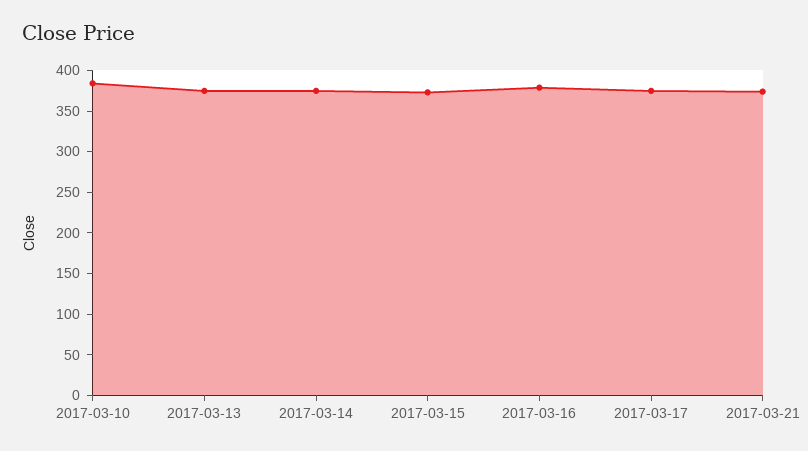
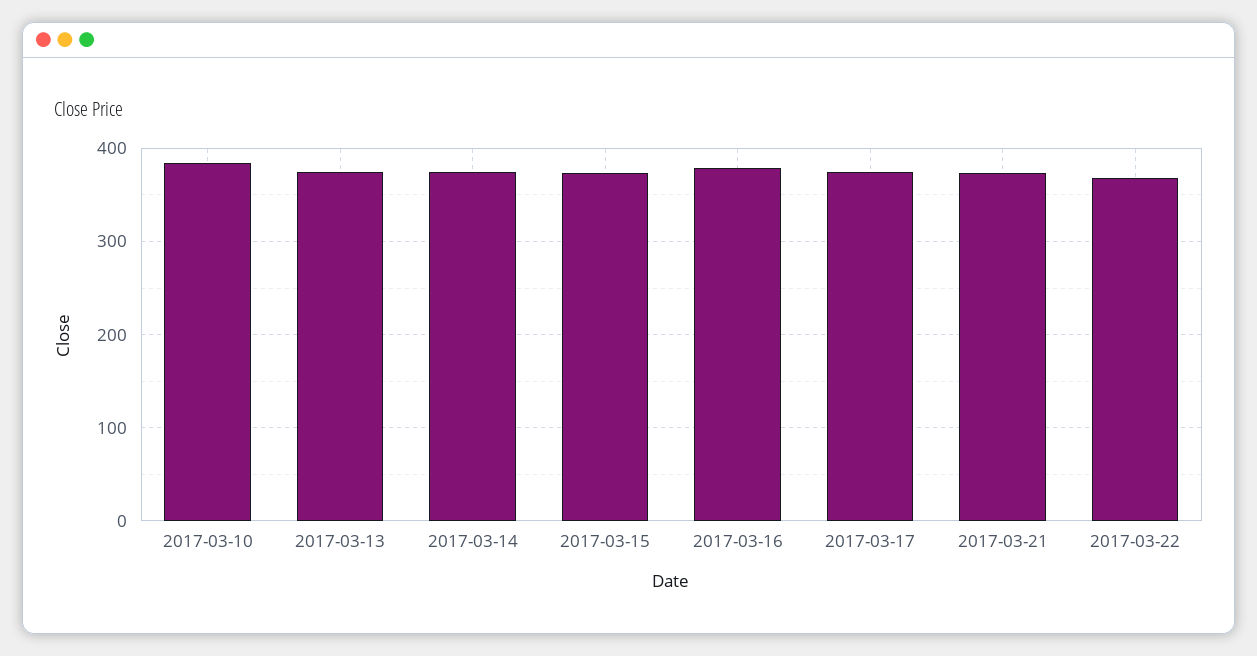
2017-03-22: none -> 370

